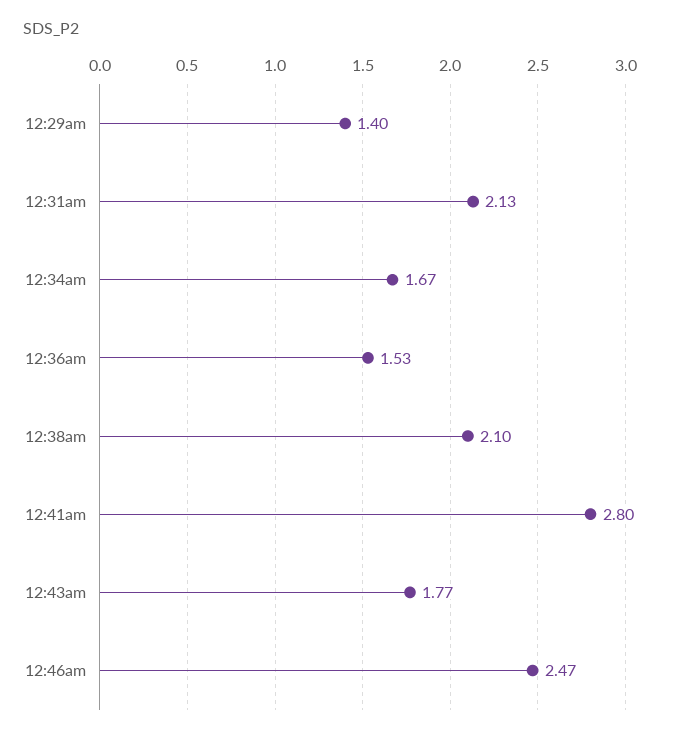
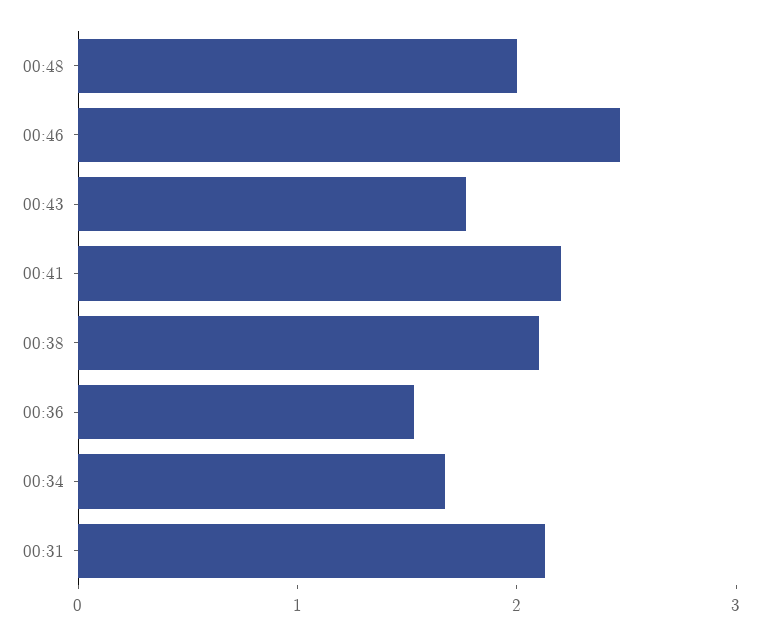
12:29am: 1.4 -> none
12:41am: 2.8 -> 2.2
00:48: none -> 2

